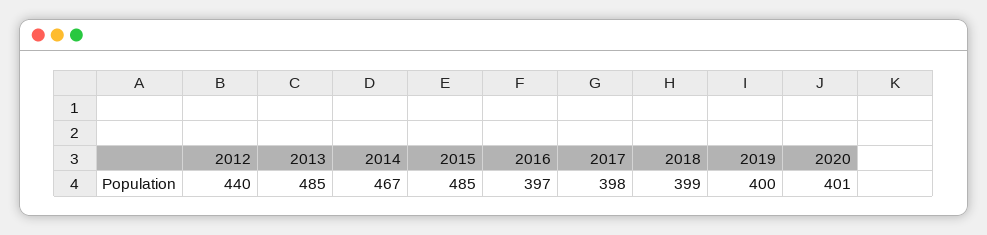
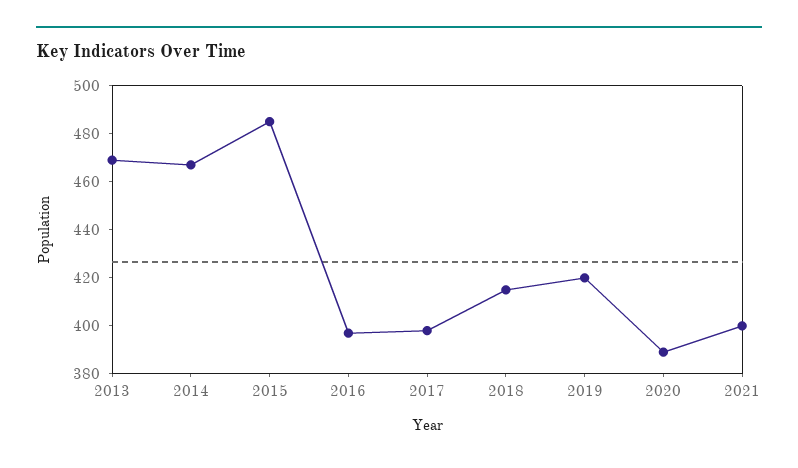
2012: 440 -> none
2013: 485 -> 470
2018: 399 -> 415
2019: 400 -> 420
2020: 401 -> 390
2021: none -> 400

